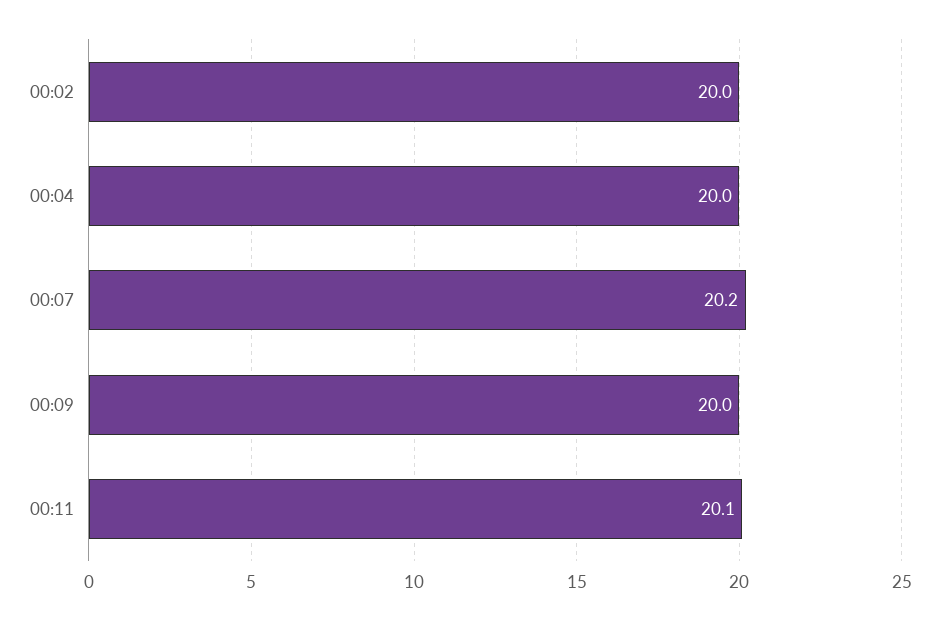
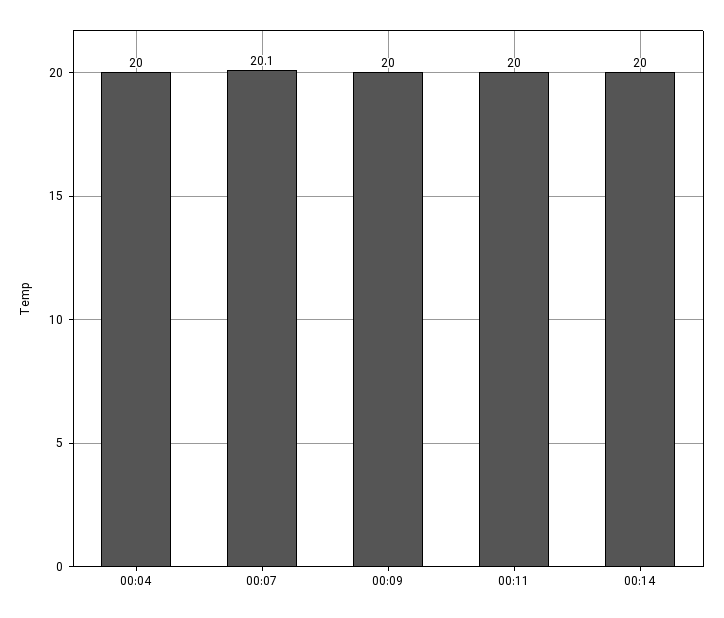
00:02: 20 -> none
00:07: 20.2 -> 20.1
00:11: 20.1 -> 20
00:14: none -> 20

